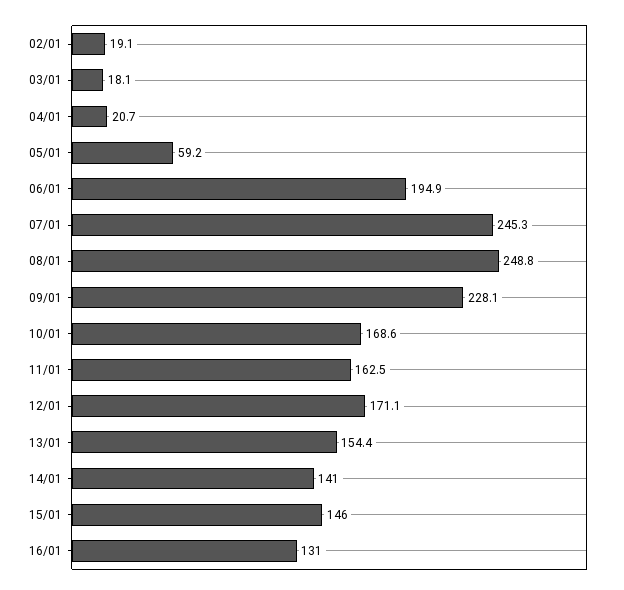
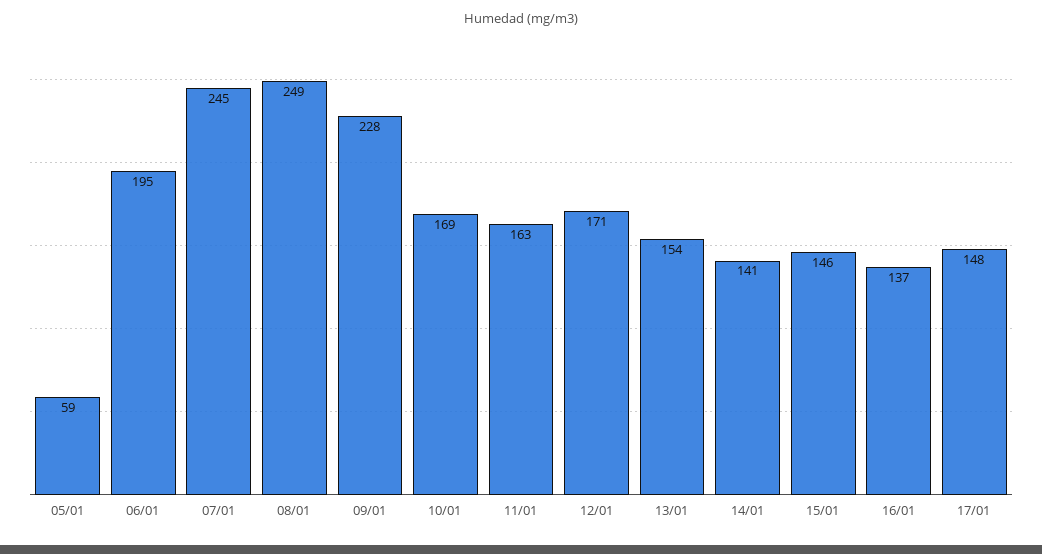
02/01: 19.1 -> none
03/01: 18.1 -> none
04/01: 20.7 -> none
16/01: 131 -> 137
17/01: none -> 148

